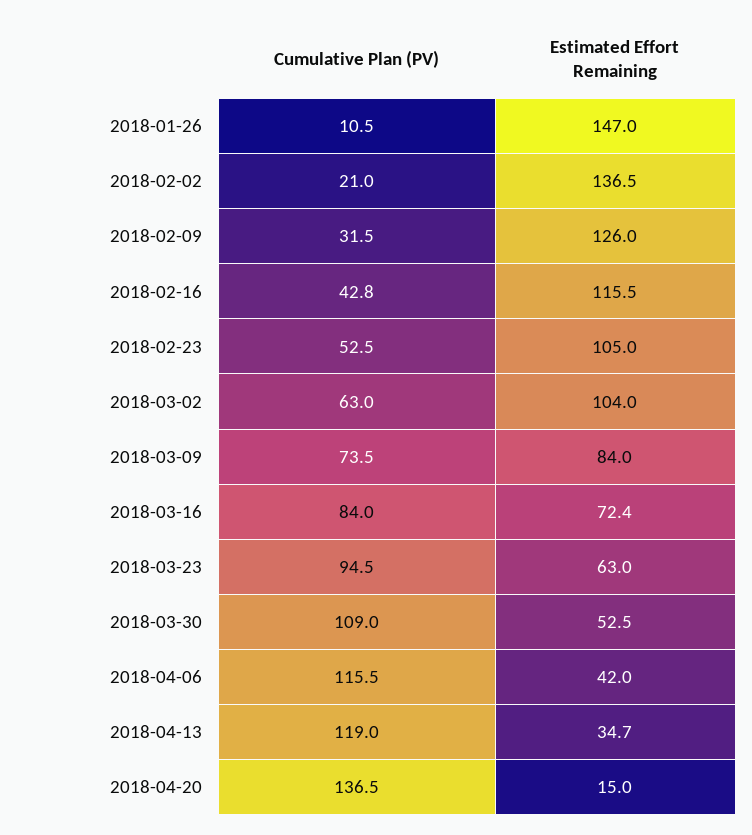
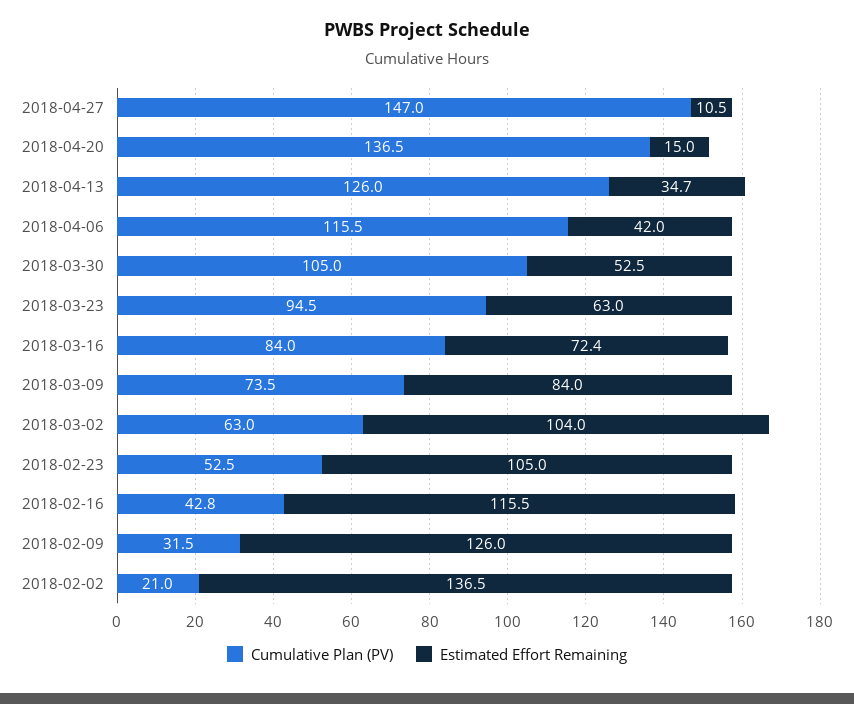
Cumulative Plan (PV), 2018-01-26: 10.5 -> none
Estimated Effort Remaining, 2018-01-26: 147 -> none
Cumulative Plan (PV), 2018-03-30: 109 -> 105
Cumulative Plan (PV), 2018-04-13: 119 -> 126
Cumulative Plan (PV), 2018-04-27: none -> 147
Estimated Effort Remaining, 2018-04-27: none -> 10.5

